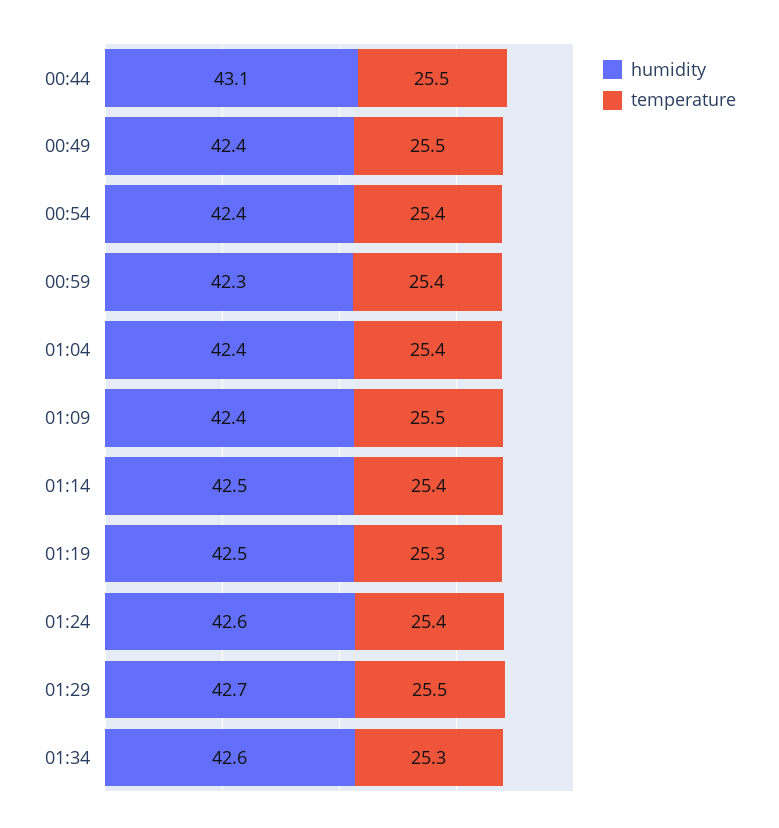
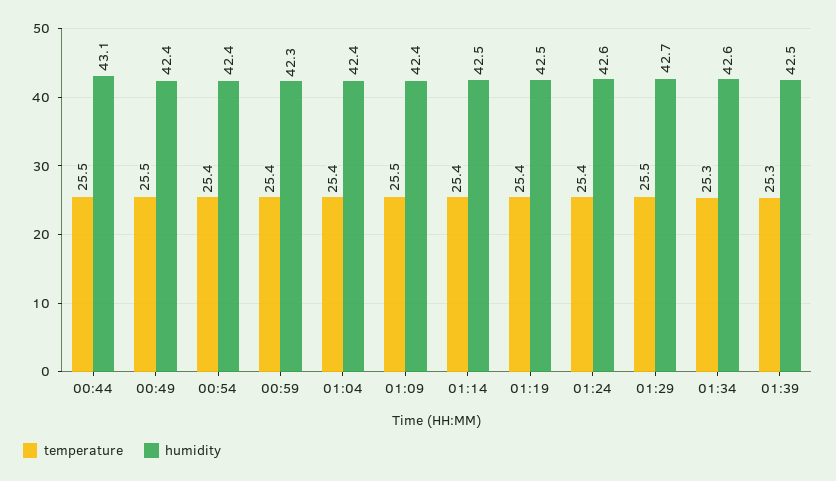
temperature, 01:19: 25.3 -> 25.4
temperature, 01:39: none -> 25.3
humidity, 01:39: none -> 42.5

